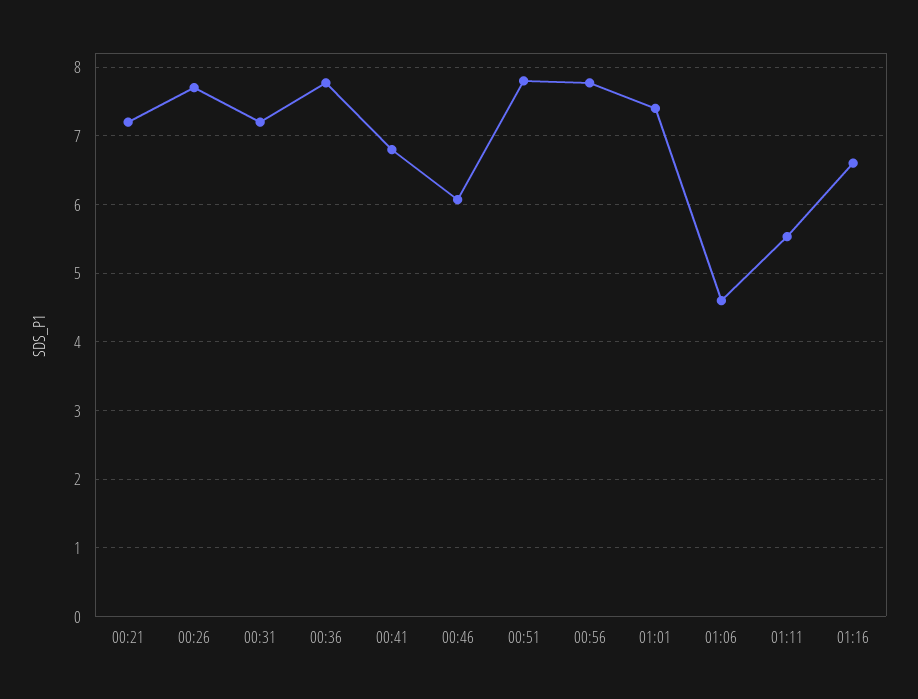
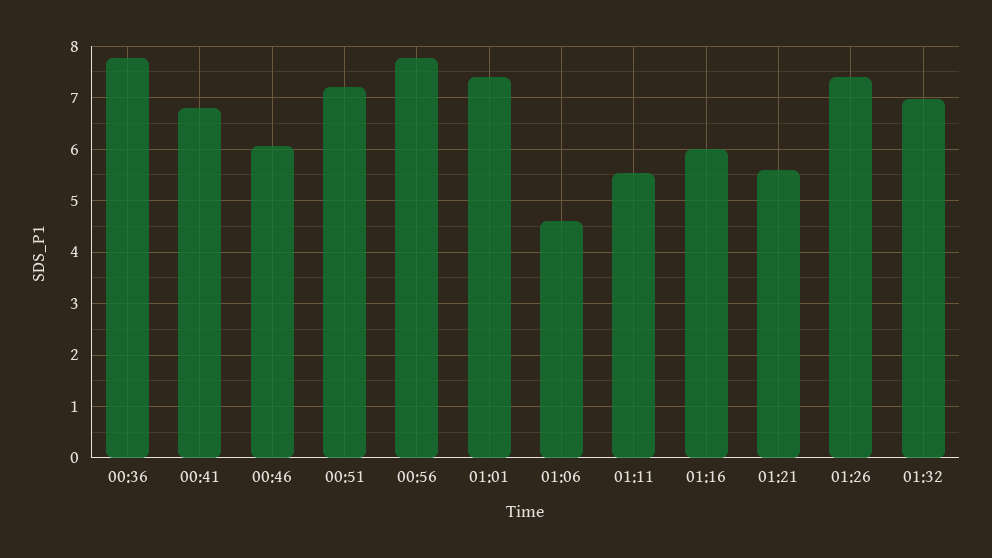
00:21: 7.2 -> none
00:26: 7.7 -> none
00:31: 7.2 -> none
00:51: 7.8 -> 7.2
01:16: 6.6 -> 6
01:21: none -> 5.6
01:26: none -> 7.4
01:32: none -> 7

